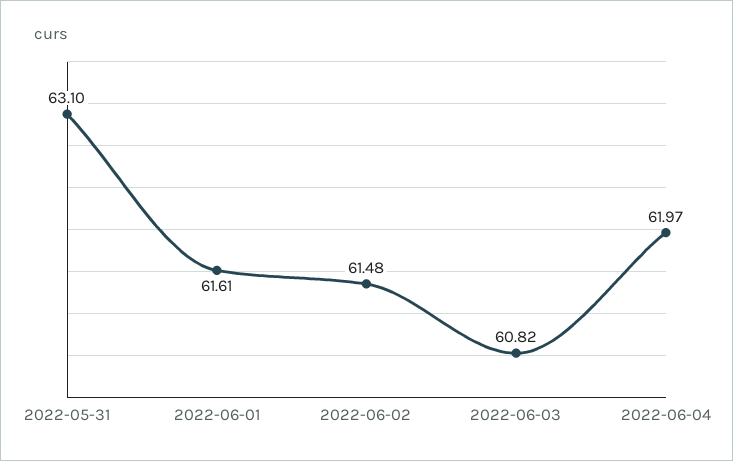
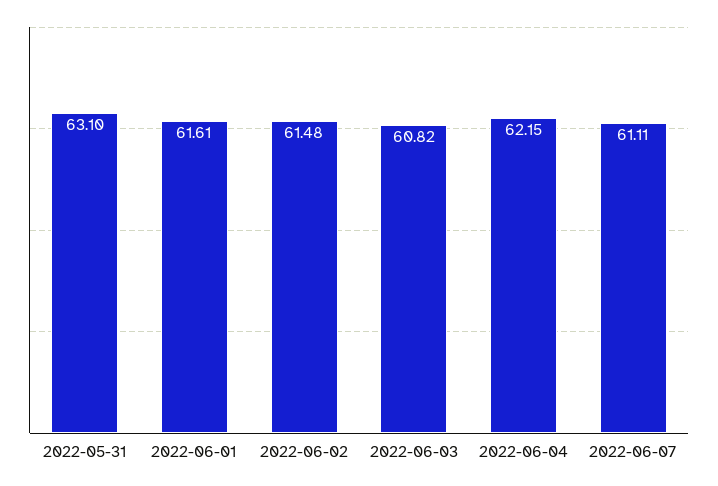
2022-06-04: 61.97 -> 62.15
2022-06-07: none -> 61.11

